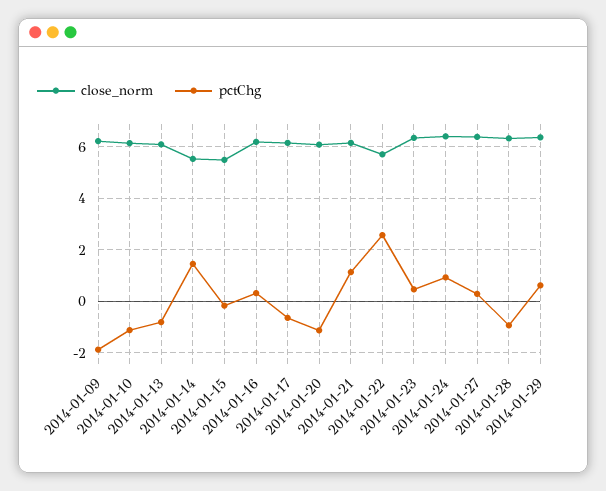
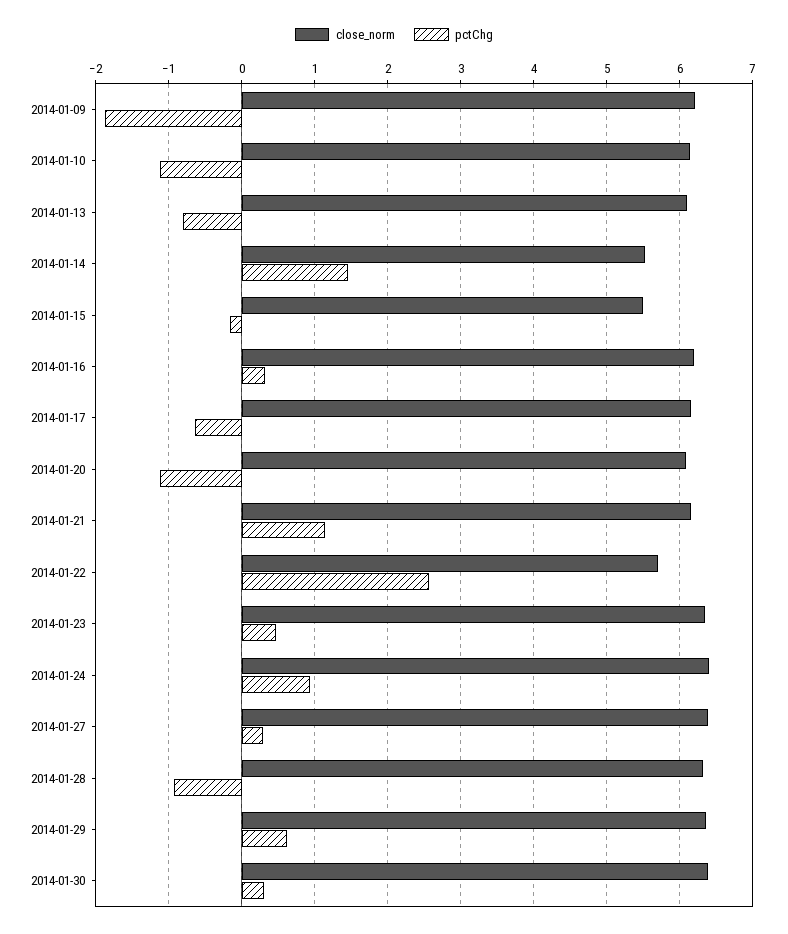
close_norm, 2014-01-30: none -> 6.4
pctChg, 2014-01-30: none -> 0.3

